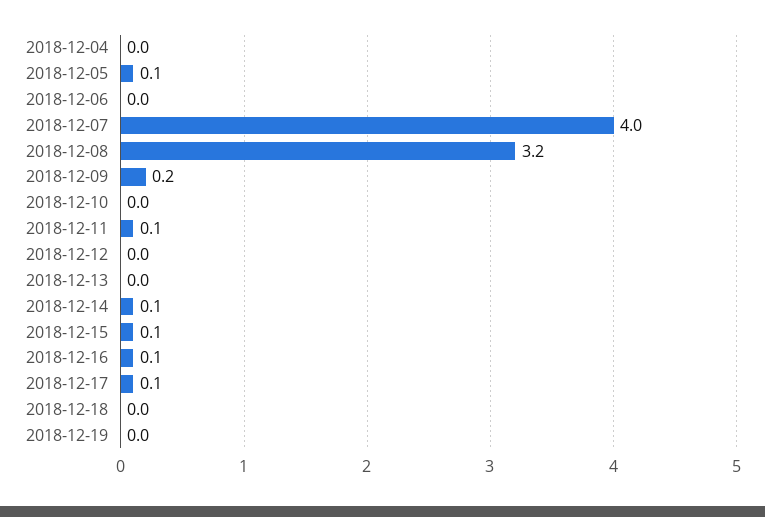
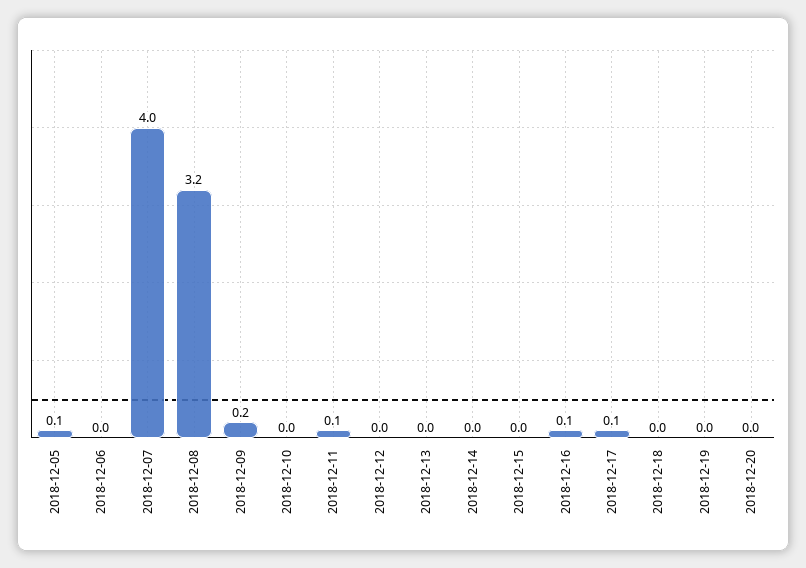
2018-12-04: 0 -> none
2018-12-14: 0.1 -> 0
2018-12-15: 0.1 -> 0
2018-12-20: none -> 0

